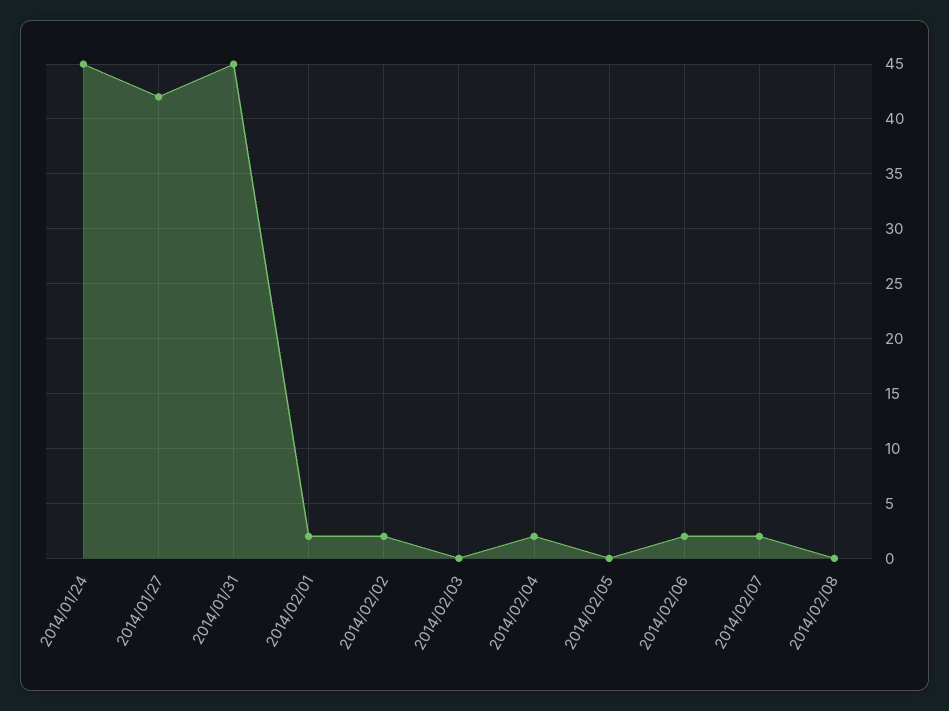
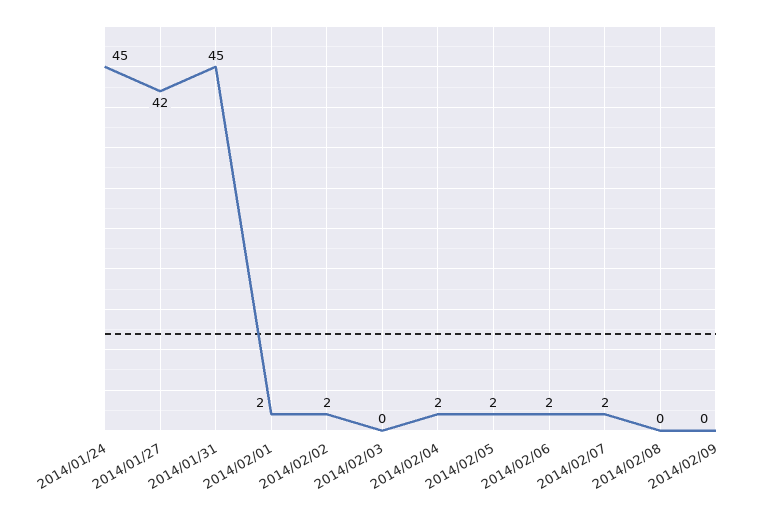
2014/02/05: 0 -> 2
2014/02/09: none -> 0

